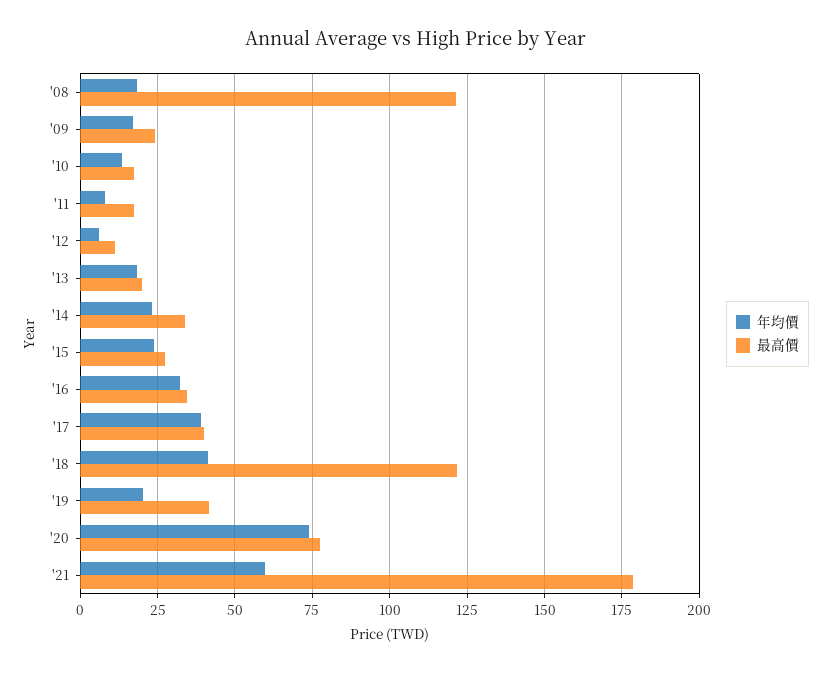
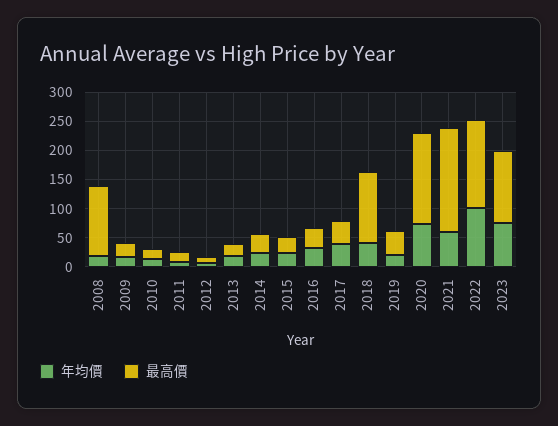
最高價, '20: 77.5 -> 150
年均價, 2022: none -> 100
最高價, 2022: none -> 150
年均價, 2023: none -> 75
最高價, 2023: none -> 125

